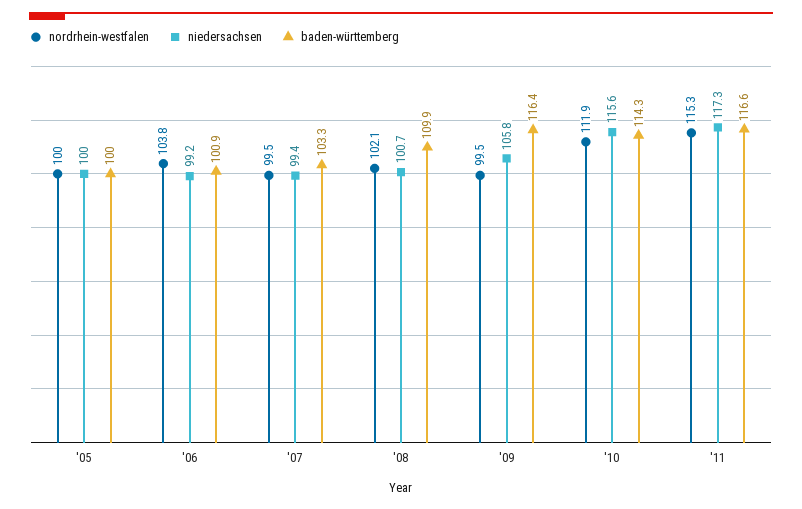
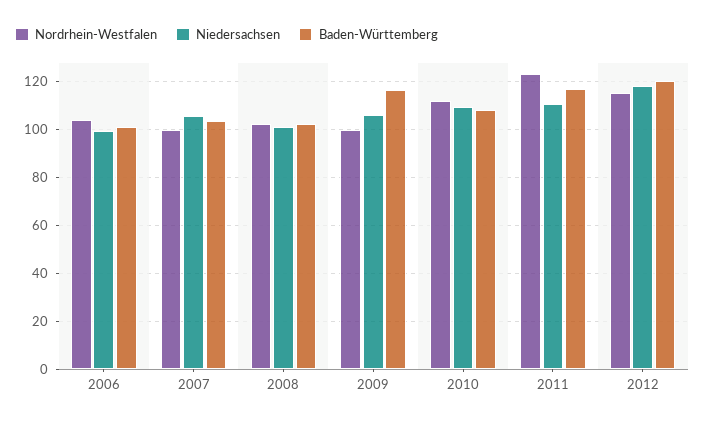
nordrhein-westfalen, '05: 100 -> none
niedersachsen, '05: 100 -> none
baden-württemberg, '05: 100 -> none
niedersachsen, '07: 99.4 -> 105
baden-württemberg, '08: 109.9 -> 102.5
niedersachsen, '10: 115.6 -> 110
baden-württemberg, '10: 114.3 -> 107.5
nordrhein-westfalen, '11: 115.3 -> 122.5
niedersachsen, '11: 117.3 -> 110
nordrhein-westfalen, 2012: none -> 115
niedersachsen, 2012: none -> 117.5
baden-württemberg, 2012: none -> 120

